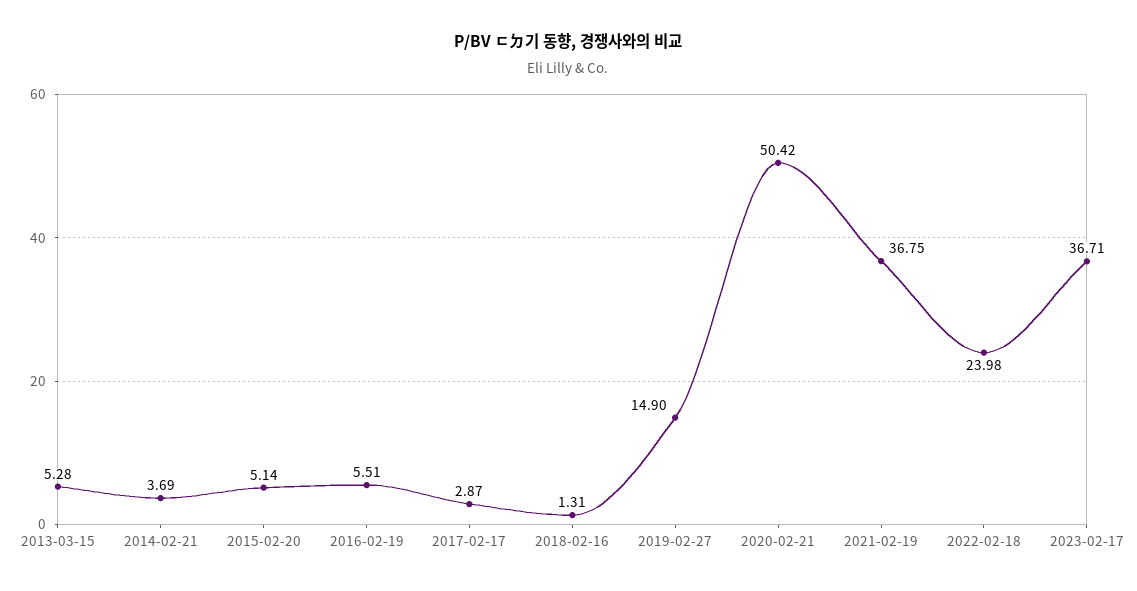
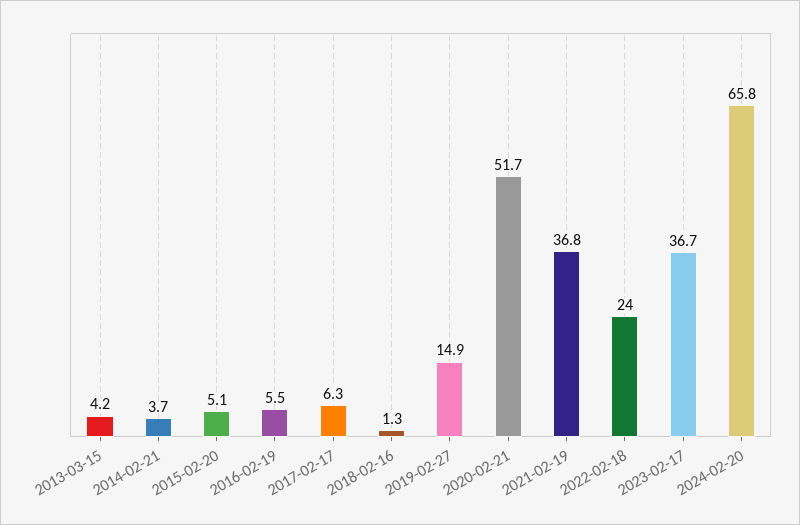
2013-03-15: 5.28 -> 4.2
2017-02-17: 2.87 -> 6.3
2020-02-21: 50.42 -> 51.7
2024-02-20: none -> 65.8

